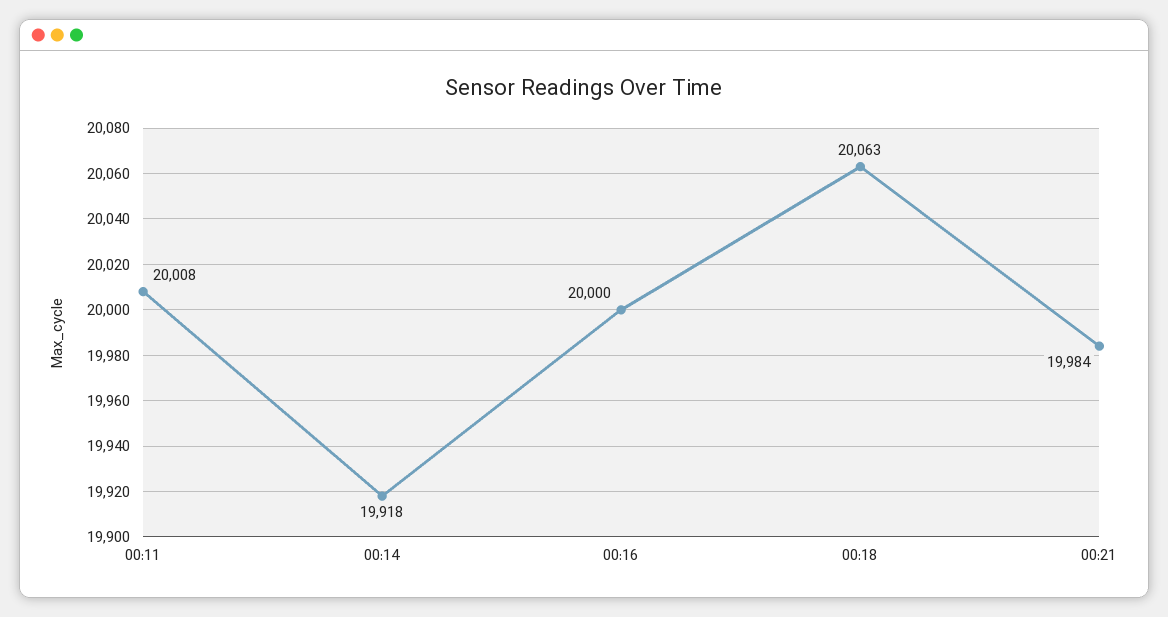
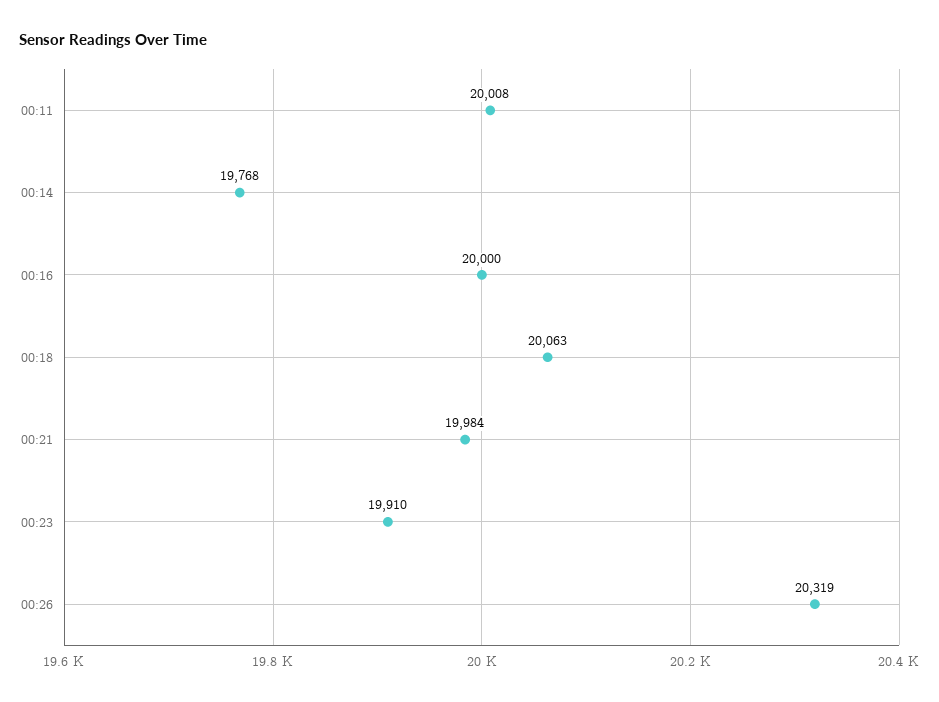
00:14: 19918 -> 19768
00:23: none -> 19910
00:26: none -> 20319

